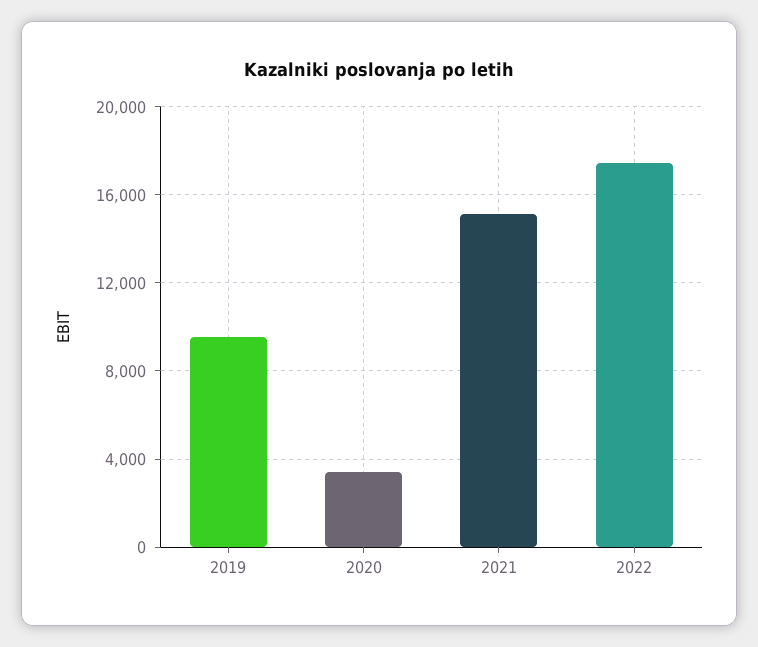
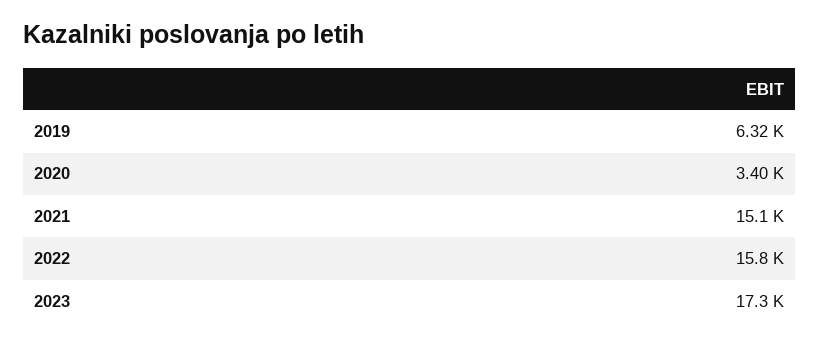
2019: 9500 -> 6320
2022: 17500 -> 15800
2023: none -> 17300

